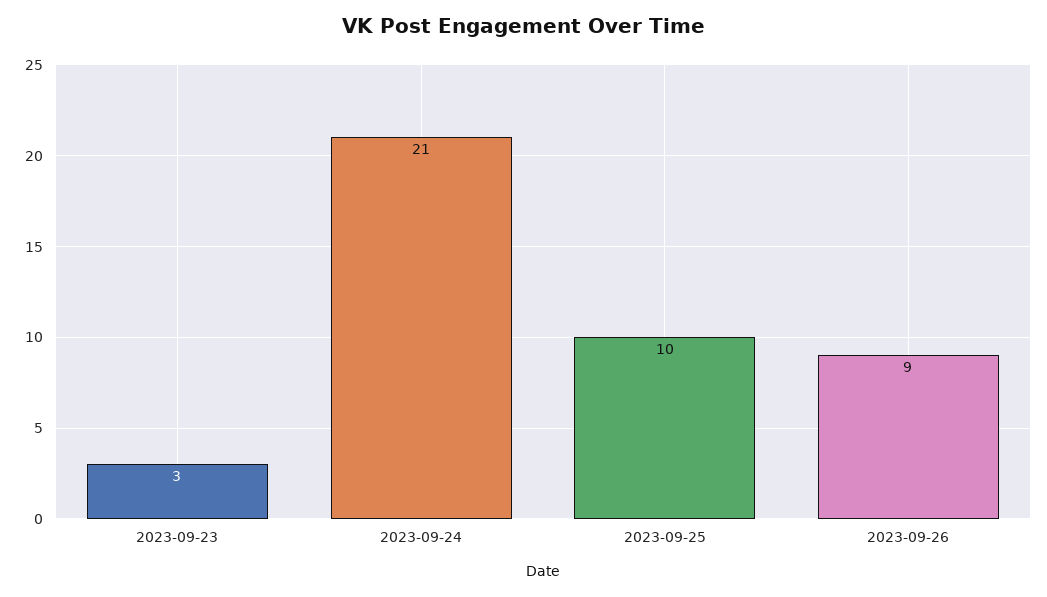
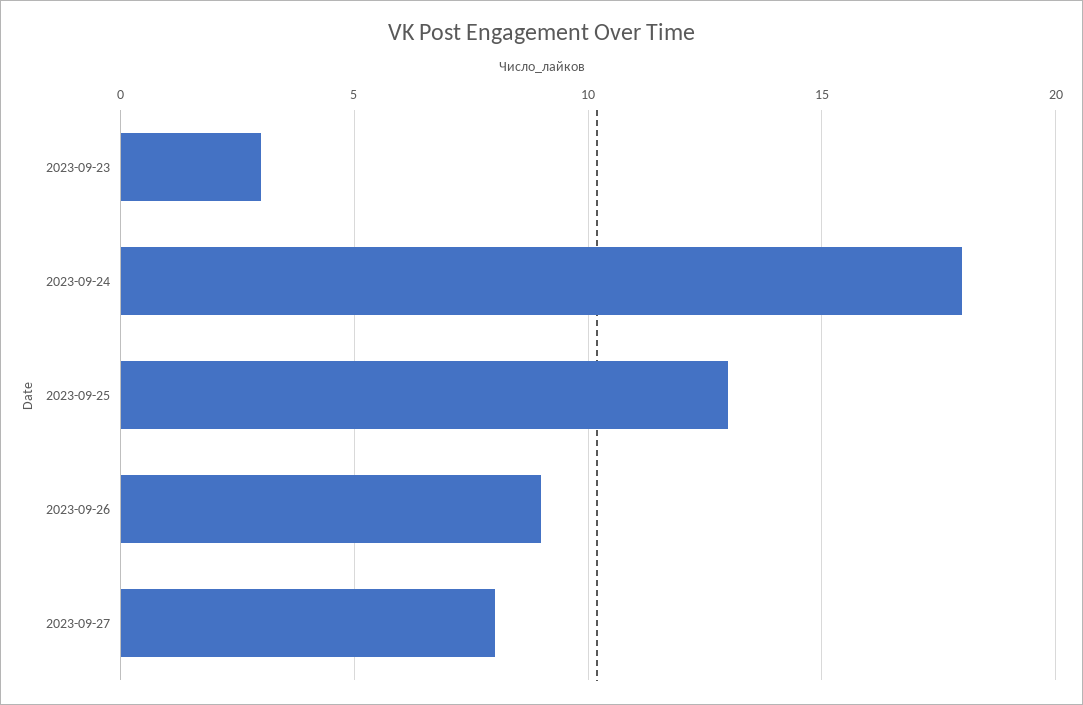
2023-09-24: 21 -> 18
2023-09-25: 10 -> 13
2023-09-27: none -> 8

